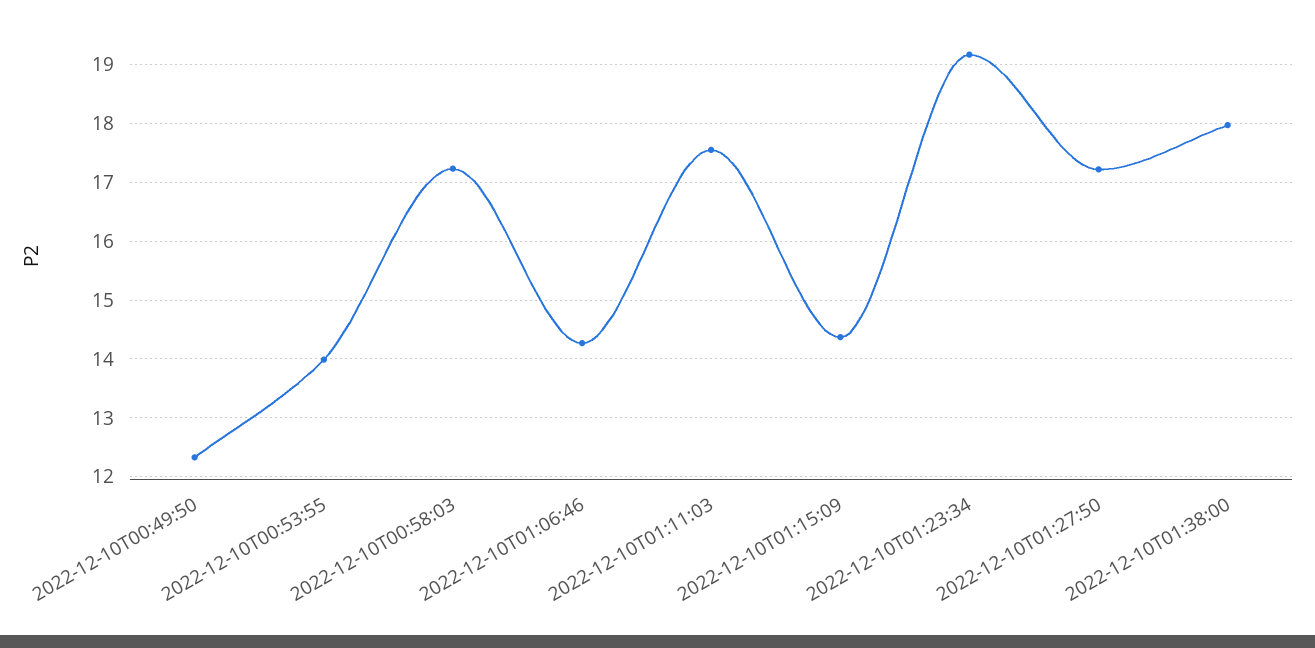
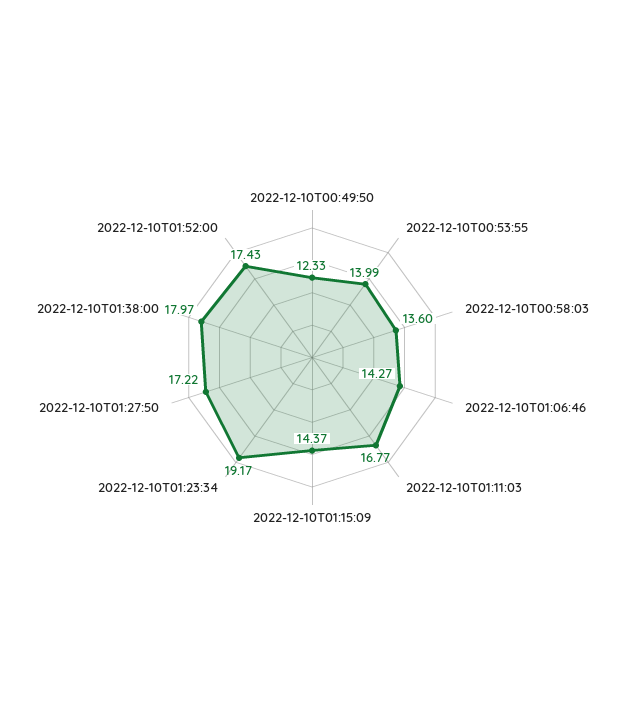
2022-12-10T00:58:03: 17.2 -> 13.6
2022-12-10T01:11:03: 17.6 -> 16.77
2022-12-10T01:52:00: none -> 17.43

